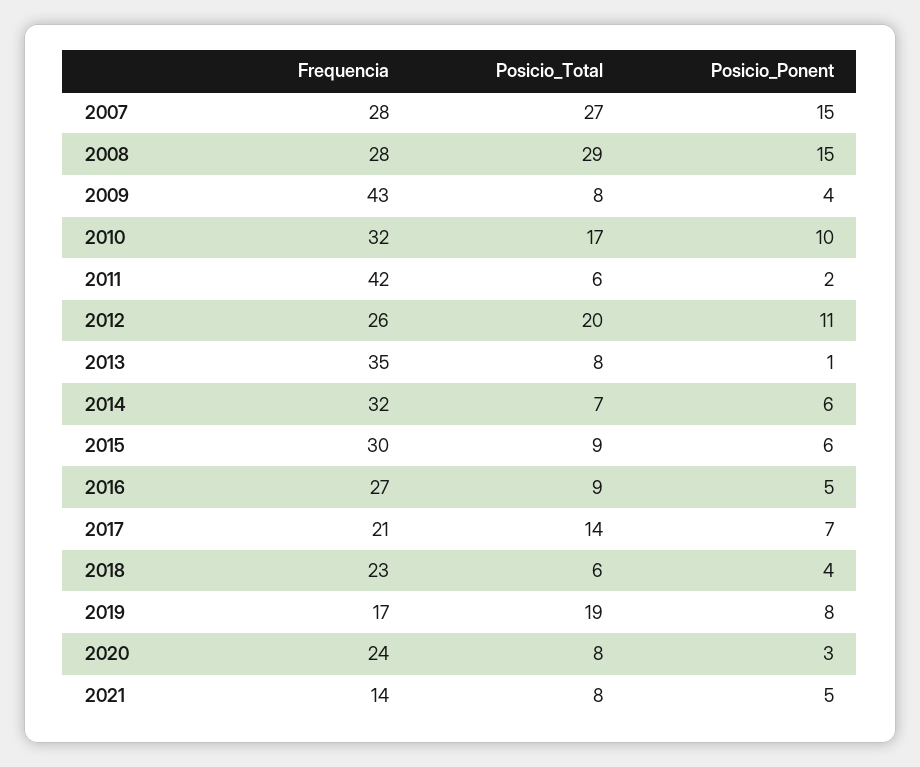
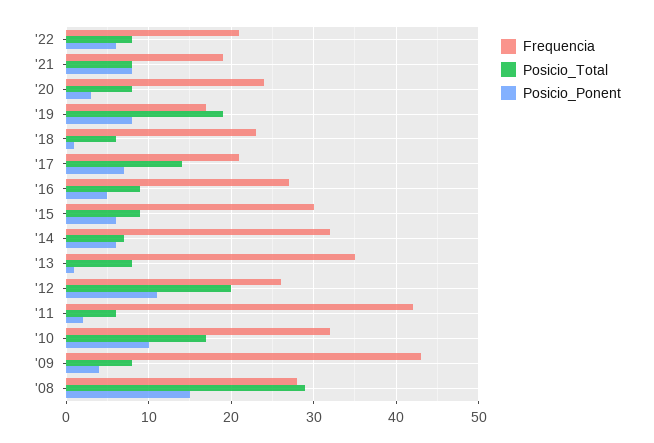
Frequencia, 2007: 28 -> none
Posicio_Total, 2007: 27 -> none
Posicio_Ponent, 2007: 15 -> none
Posicio_Ponent, 2018: 4 -> 1
Frequencia, 2021: 14 -> 19
Posicio_Ponent, 2021: 5 -> 8
Frequencia, '22: none -> 21
Posicio_Total, '22: none -> 8
Posicio_Ponent, '22: none -> 6

